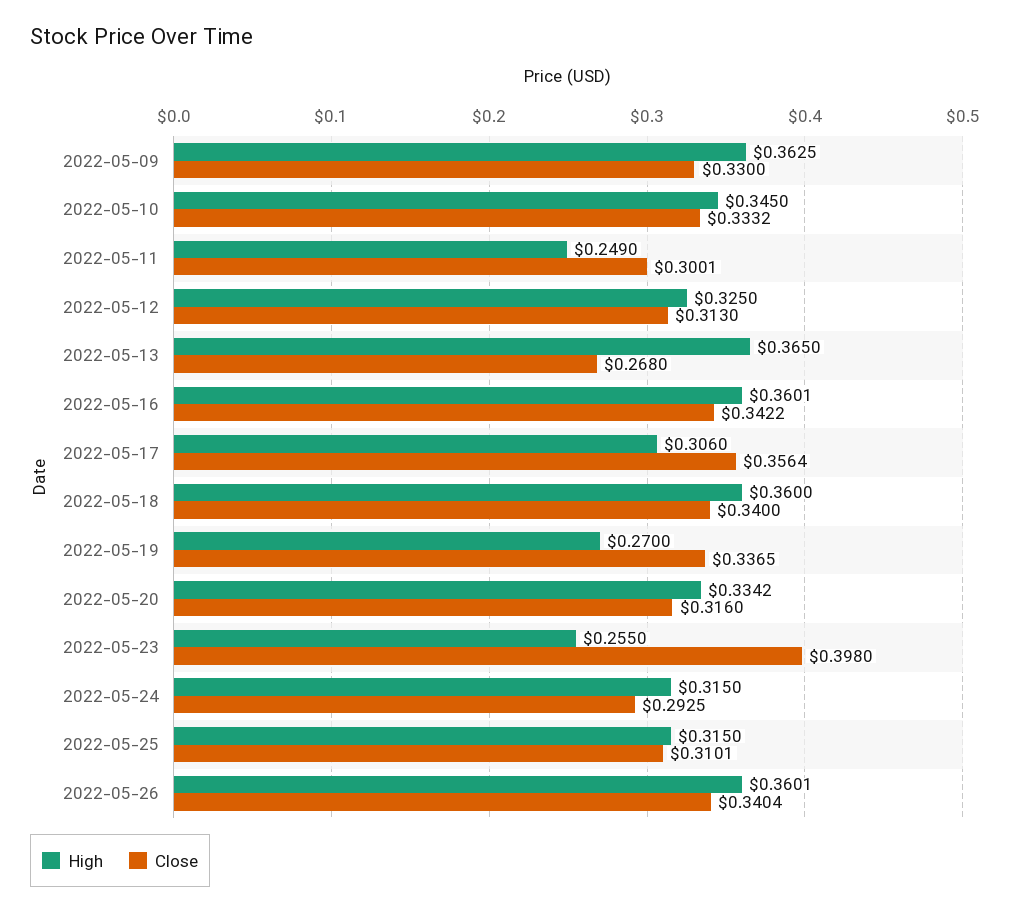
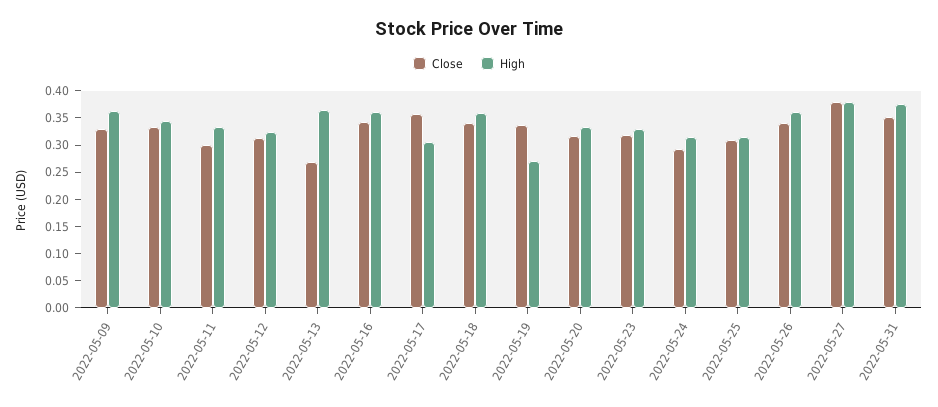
High, 2022-05-11: 0.249 -> 0.325
High, 2022-05-23: 0.255 -> 0.325
Close, 2022-05-23: 0.398 -> 0.325
Close, 2022-05-27: none -> 0.375
High, 2022-05-27: none -> 0.375
Close, 2022-05-31: none -> 0.35
High, 2022-05-31: none -> 0.375

